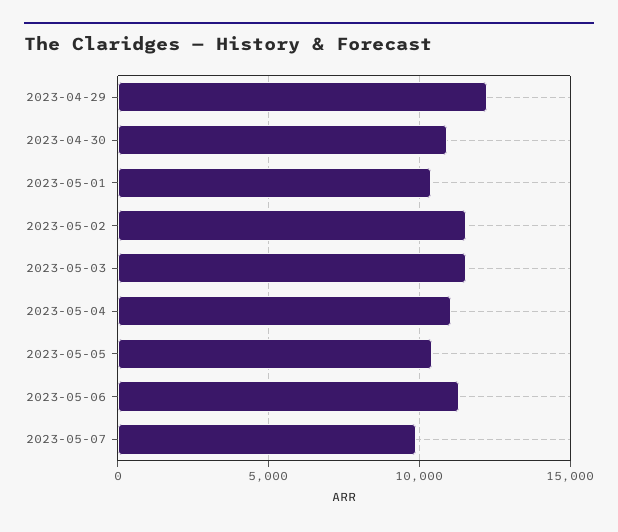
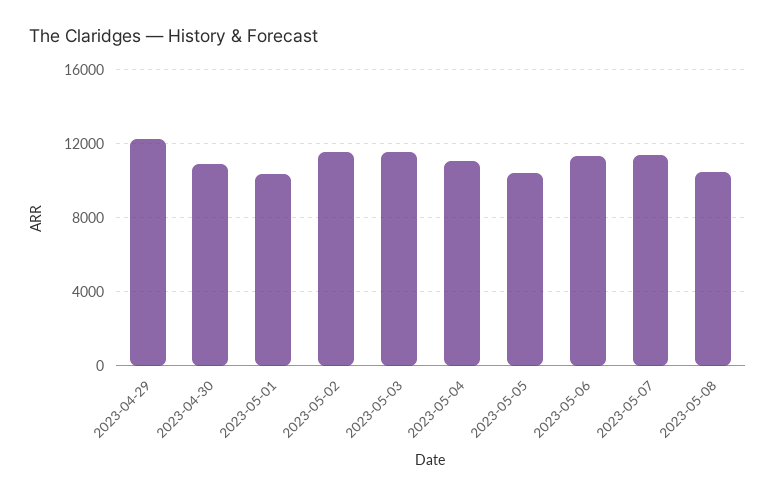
2023-05-07: 10000 -> 11500
2023-05-08: none -> 10500

